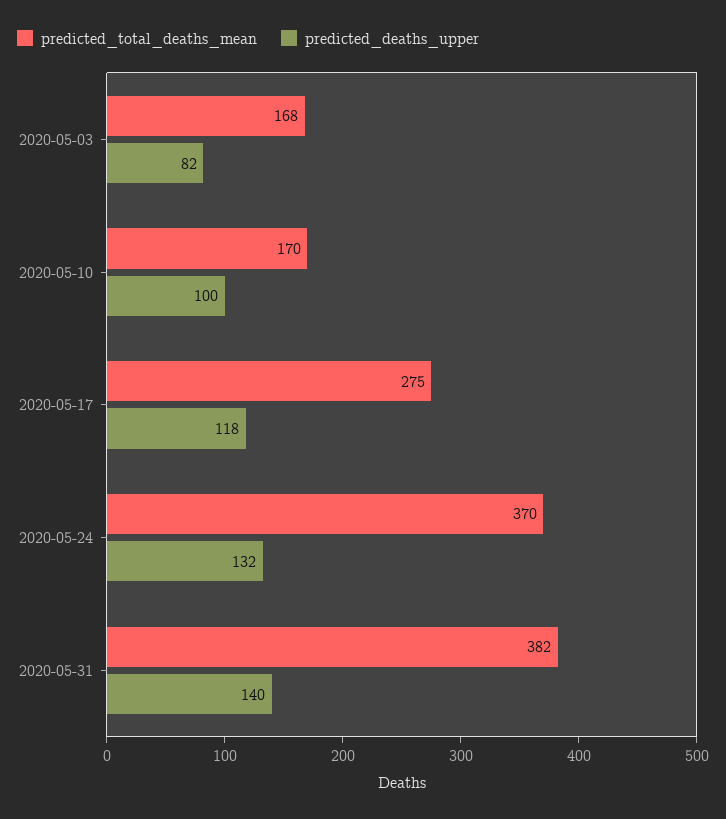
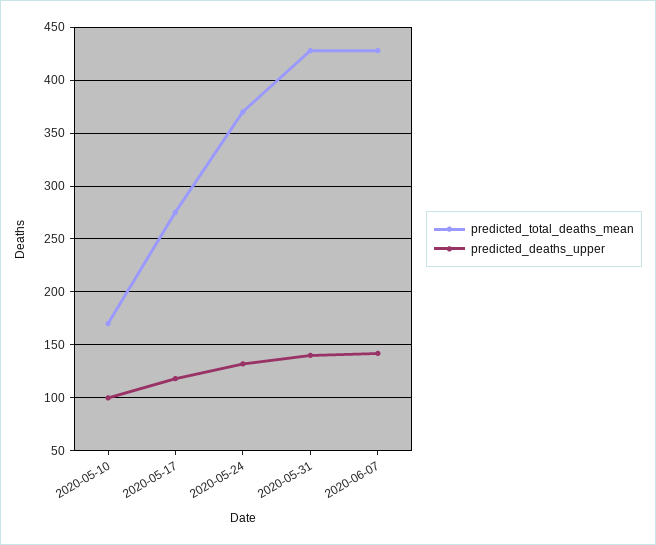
predicted_total_deaths_mean, 2020-05-03: 168 -> none
predicted_deaths_upper, 2020-05-03: 82 -> none
predicted_total_deaths_mean, 2020-05-31: 382 -> 430
predicted_total_deaths_mean, 2020-06-07: none -> 430
predicted_deaths_upper, 2020-06-07: none -> 140

